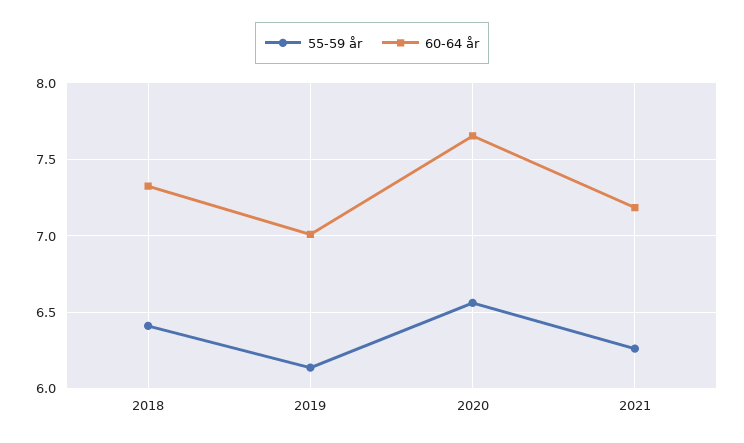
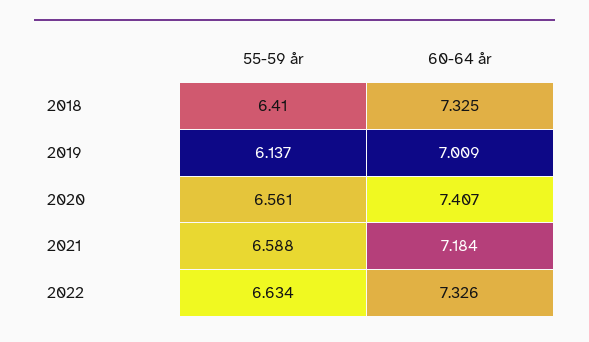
60-64 år, 2020: 7.65 -> 7.407
55-59 år, 2021: 6.25 -> 6.588
55-59 år, 2022: none -> 6.634
60-64 år, 2022: none -> 7.326

